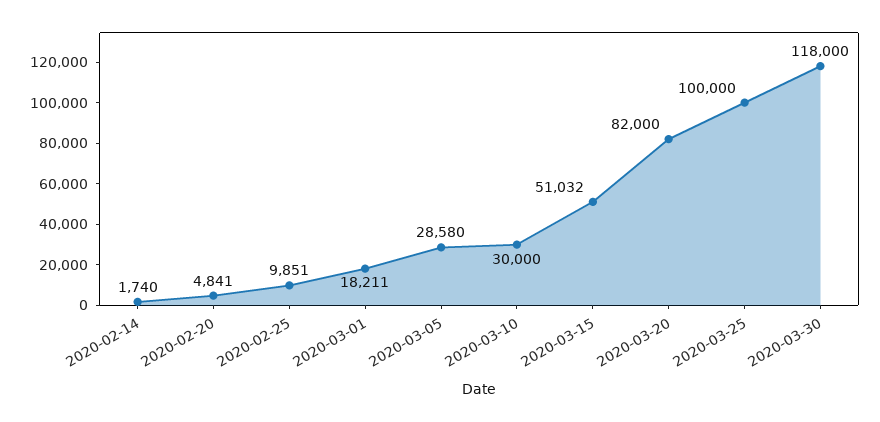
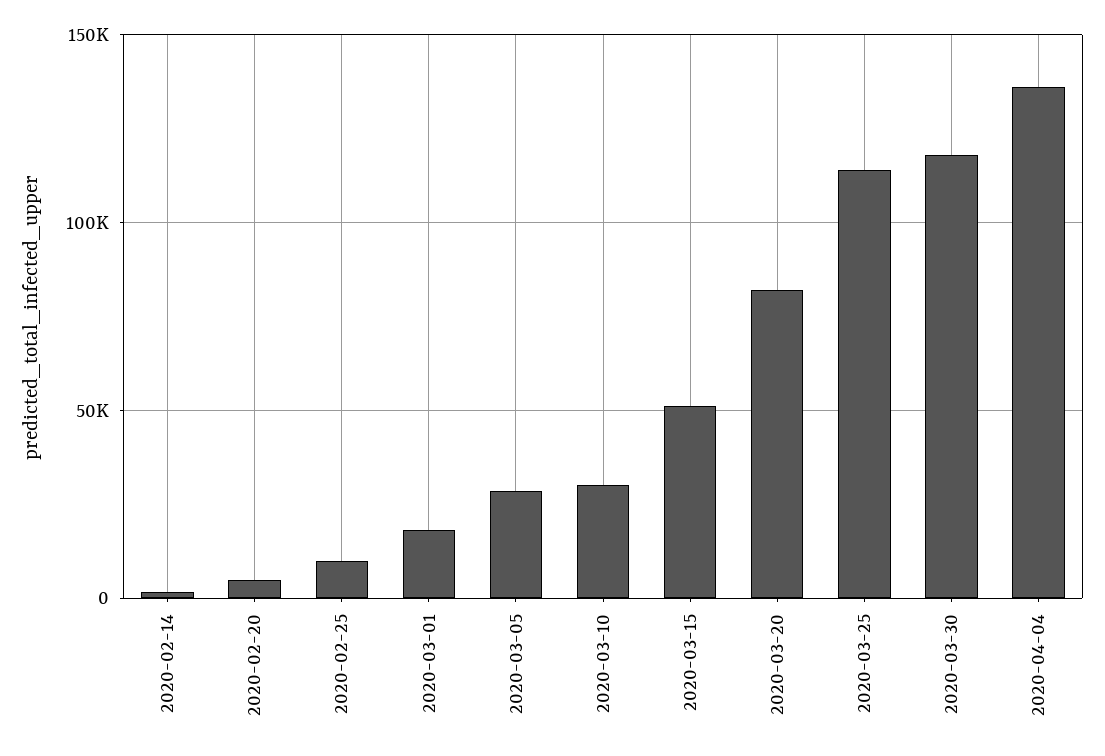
2020-03-25: 100000 -> 115000
2020-04-04: none -> 135000

